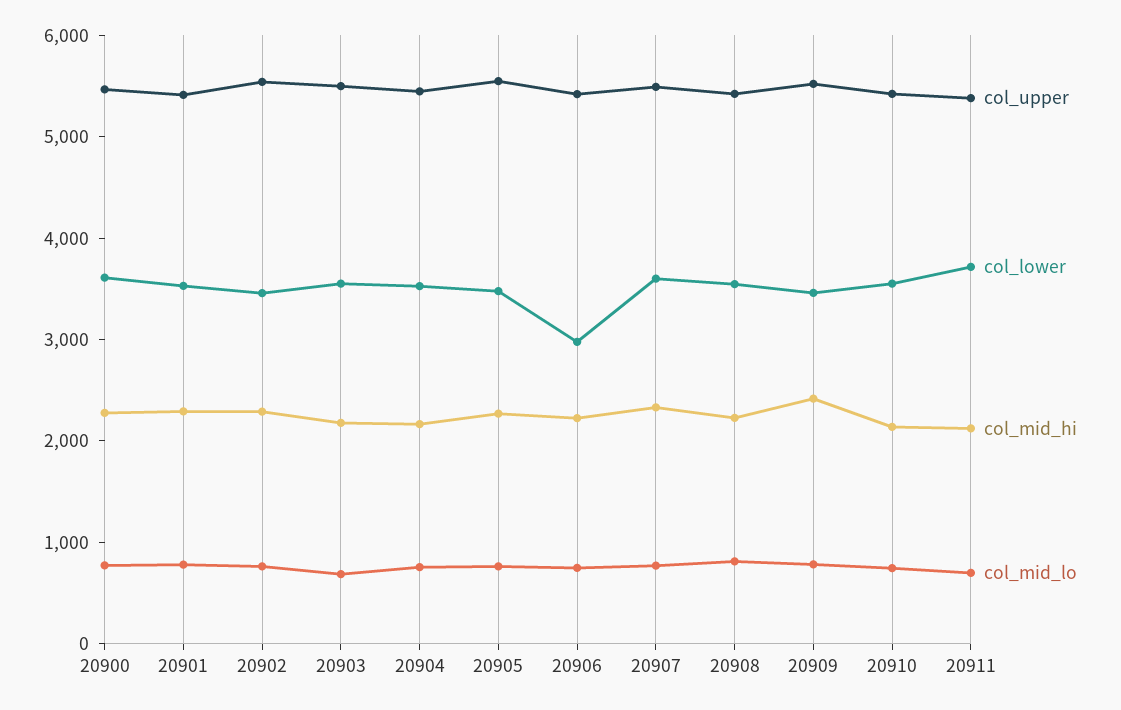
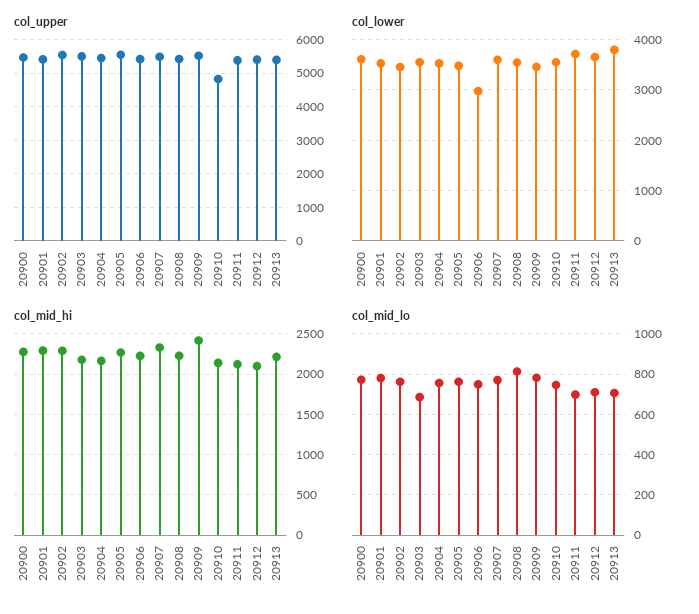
col_upper, 20910: 5400 -> 4800
col_upper, 20912: none -> 5400
col_upper, 20913: none -> 5400
col_lower, 20912: none -> 3600
col_lower, 20913: none -> 3800
col_mid_hi, 20912: none -> 2100
col_mid_hi, 20913: none -> 2200
col_mid_lo, 20912: none -> 700
col_mid_lo, 20913: none -> 700

